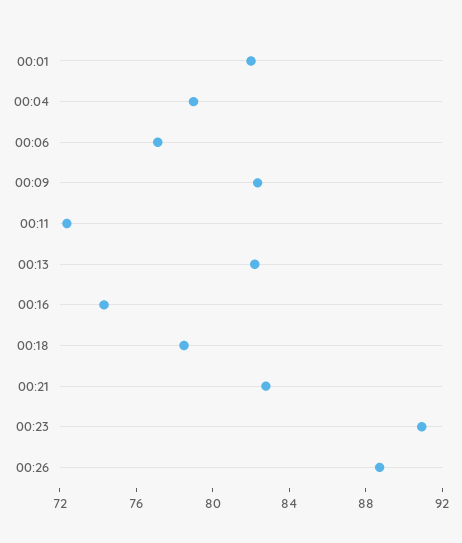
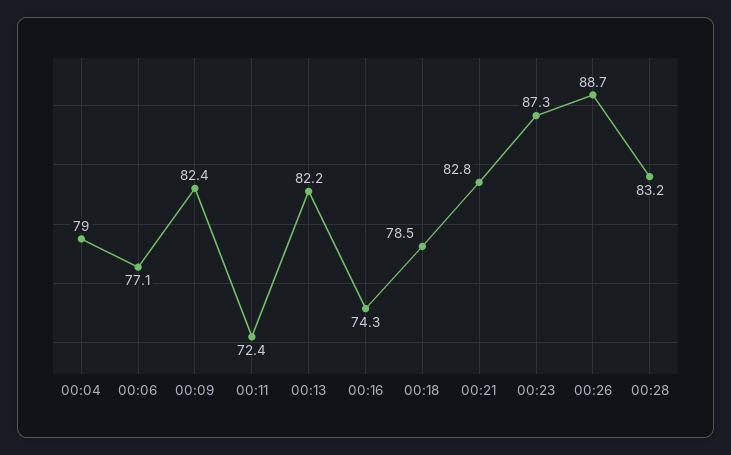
00:01: 82 -> none
00:23: 91 -> 87.3
00:28: none -> 83.2

